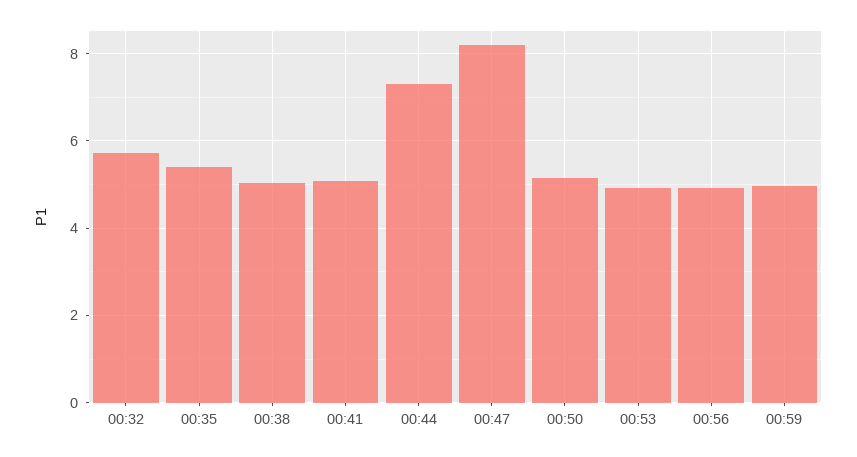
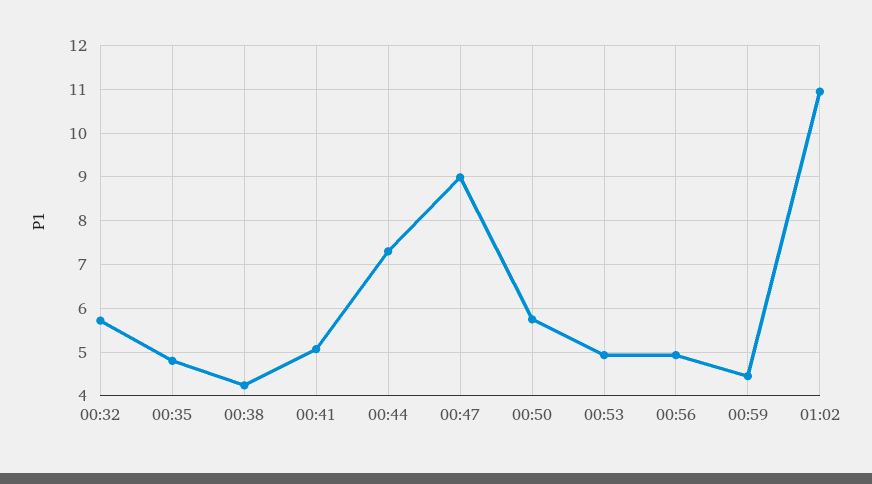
00:35: 5.4 -> 4.8
00:38: 5 -> 4.2
00:47: 8.2 -> 9
00:50: 5.2 -> 5.8
00:59: 5 -> 4.4
01:02: none -> 11

